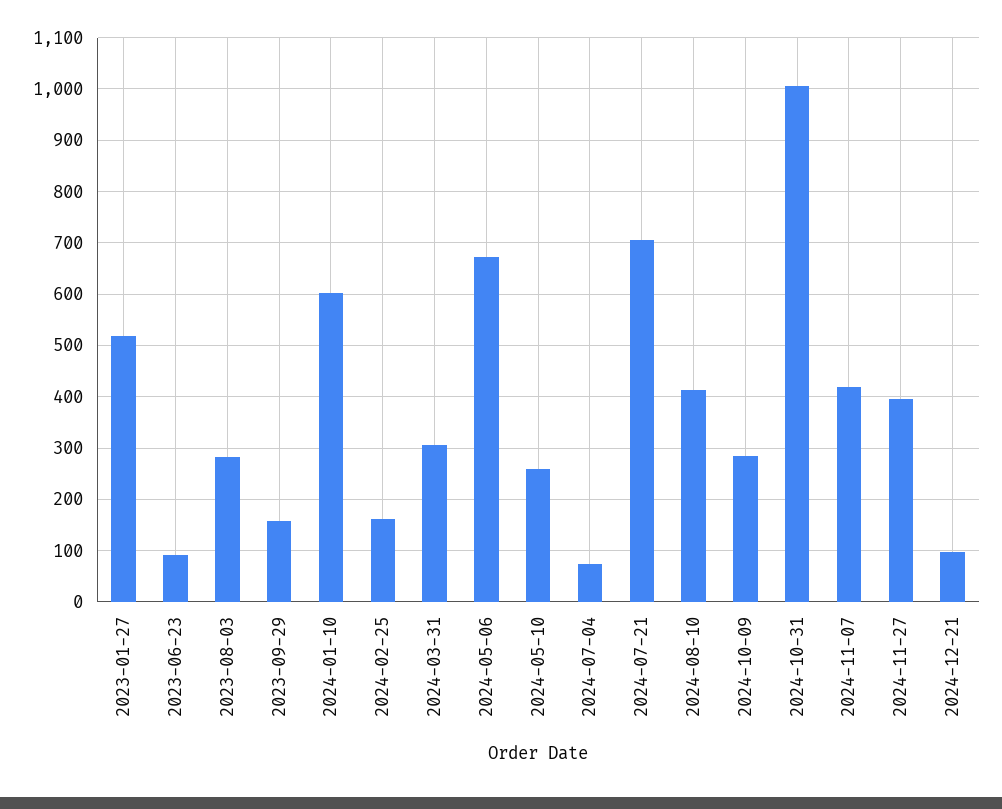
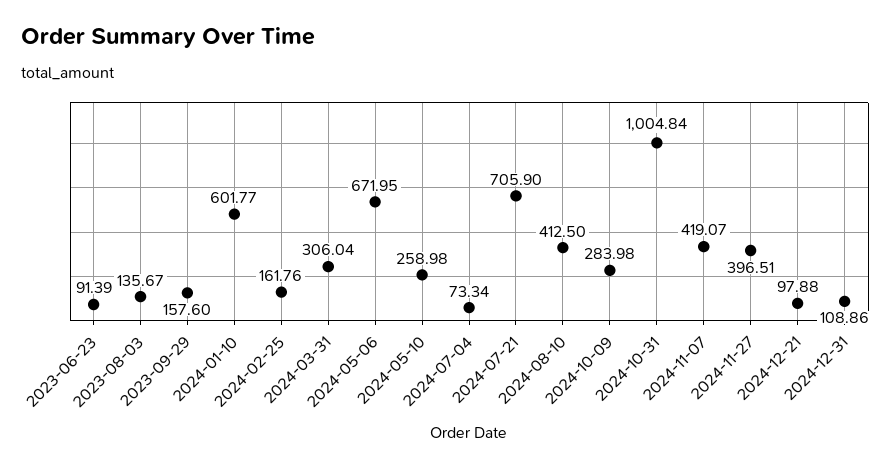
2023-01-27: 520 -> none
2023-08-03: 280 -> 135.67
2024-12-31: none -> 108.86

